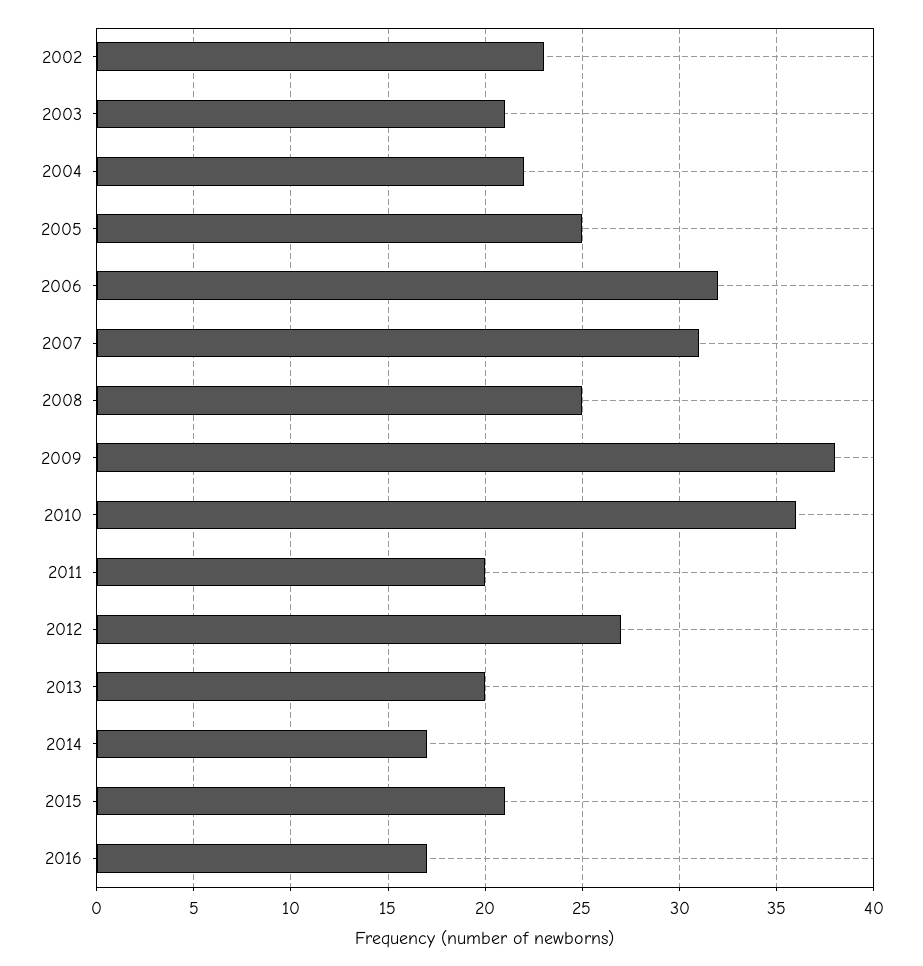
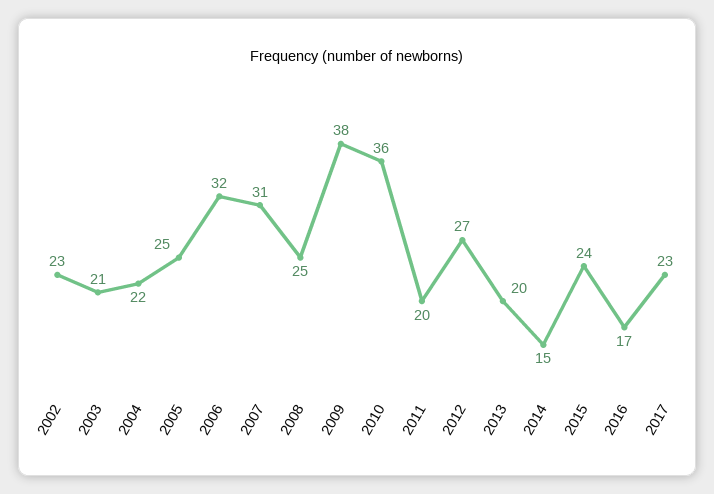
2014: 17 -> 15
2015: 21 -> 24
2017: none -> 23

